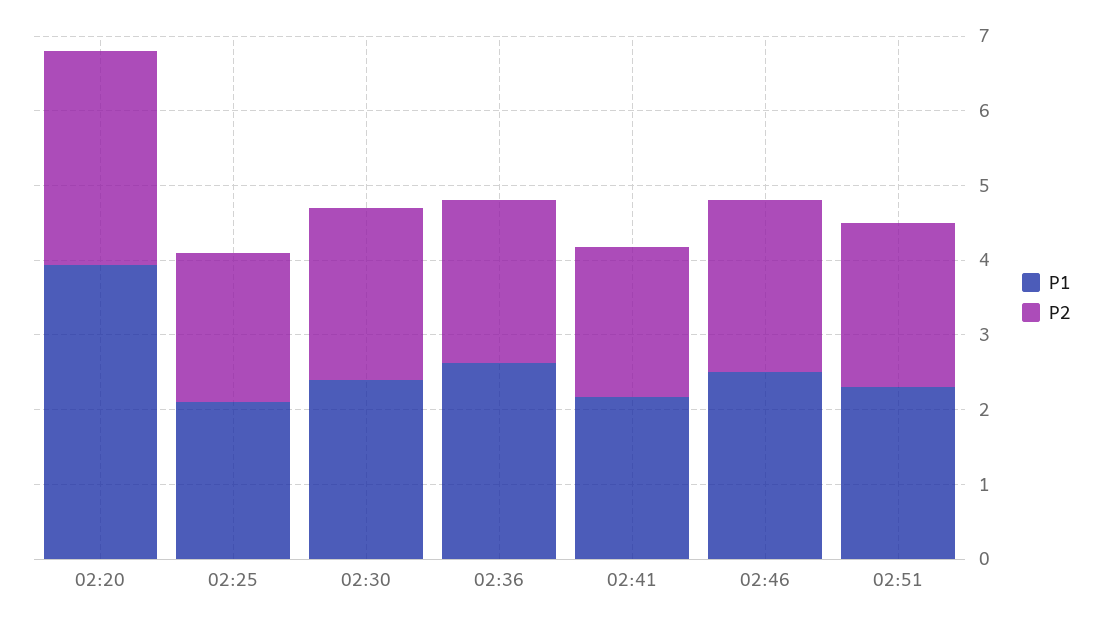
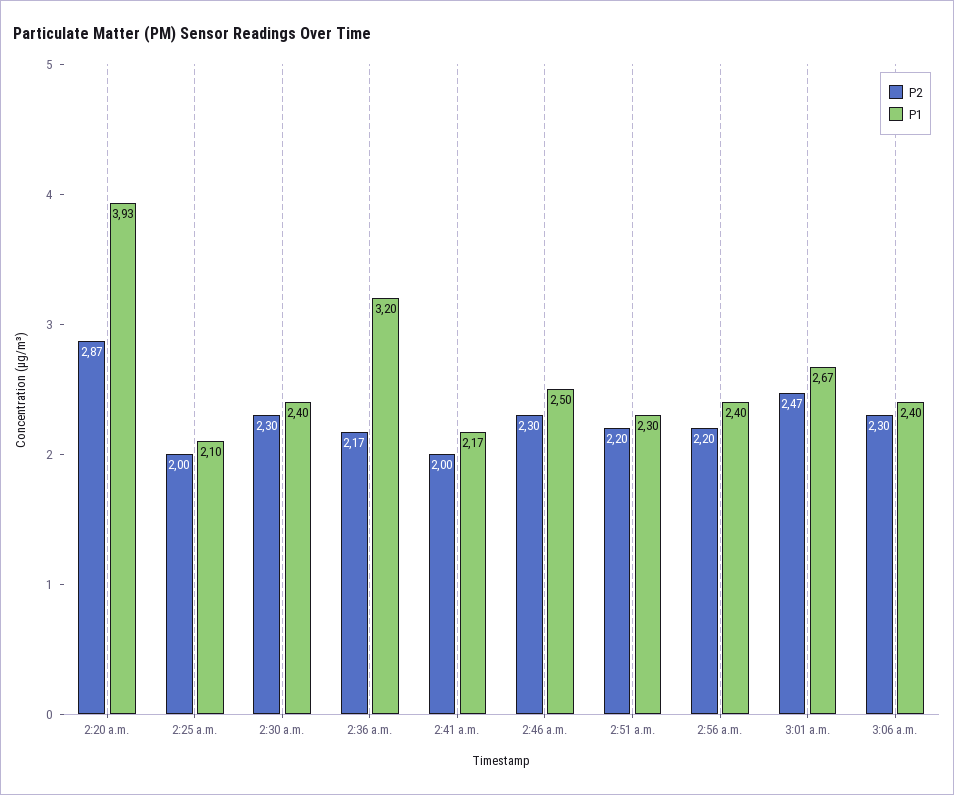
P1, 02:36: 2.6 -> 3.2
P2, 2:56 a.m.: none -> 2.2
P1, 2:56 a.m.: none -> 2.4
P2, 3:01 a.m.: none -> 2.47
P1, 3:01 a.m.: none -> 2.67
P2, 3:06 a.m.: none -> 2.3
P1, 3:06 a.m.: none -> 2.4

